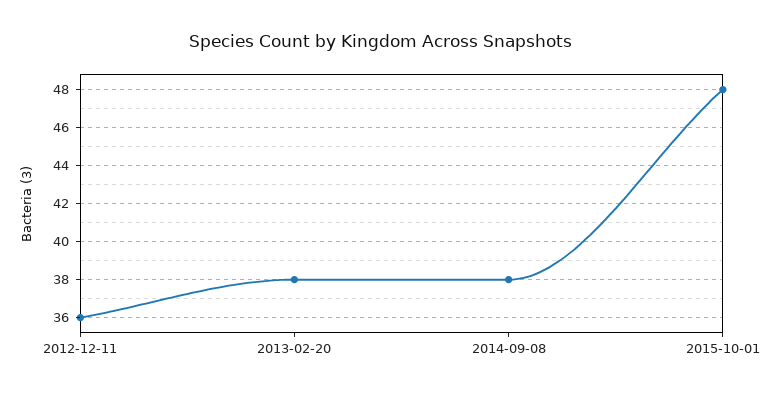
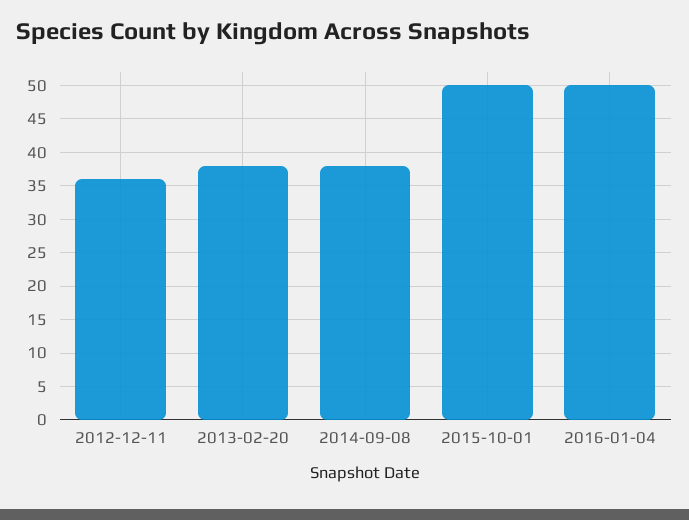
2015-10-01: 48 -> 50
2016-01-04: none -> 50

